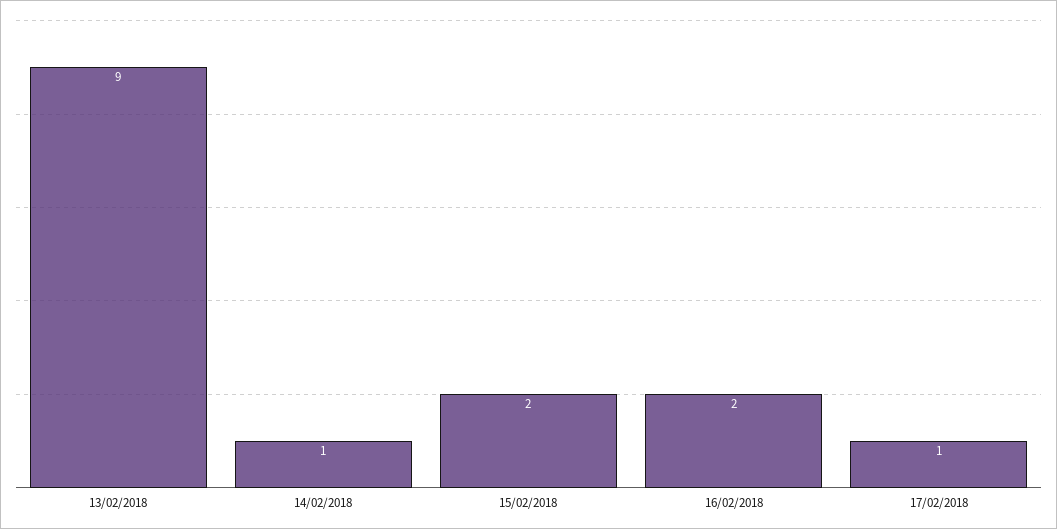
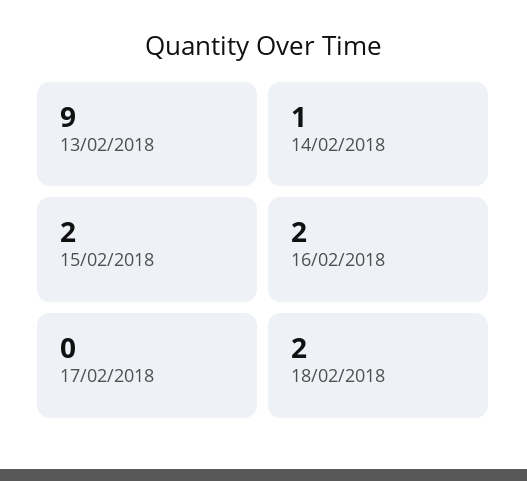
17/02/2018: 1 -> 0
18/02/2018: none -> 2

